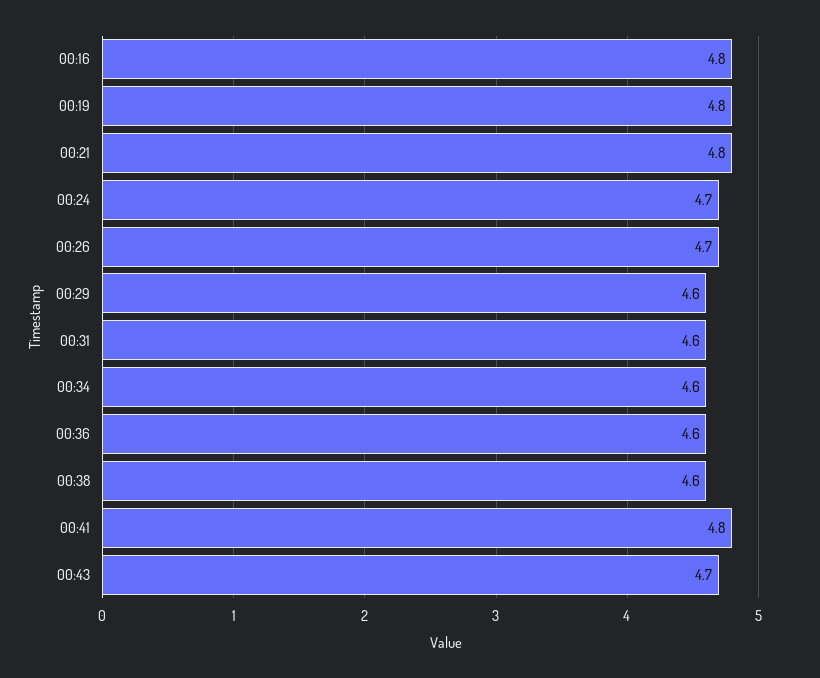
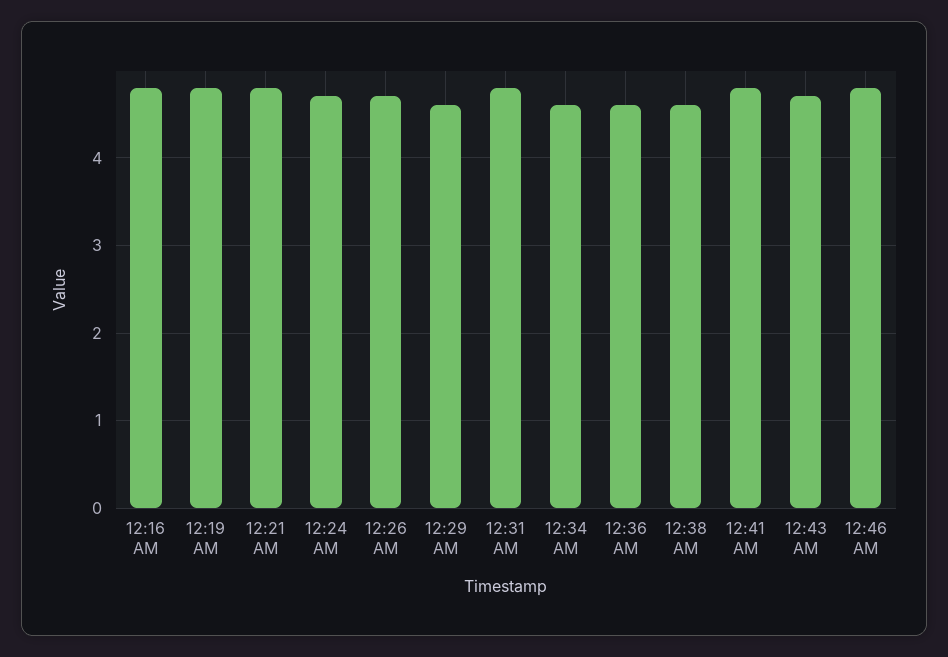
00:31: 4.6 -> 4.8
12:46 AM: none -> 4.8

